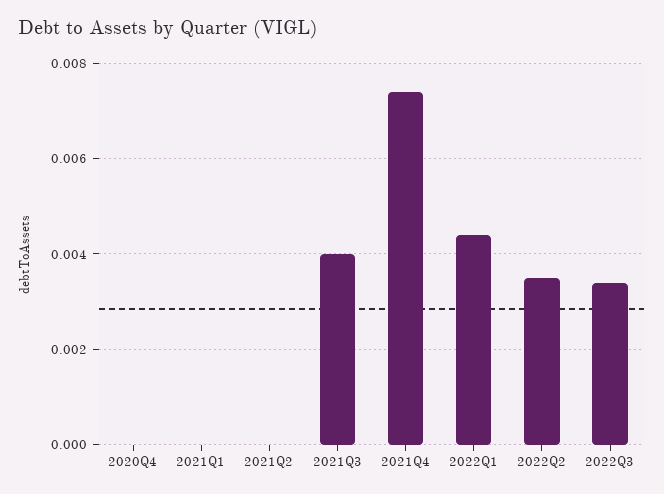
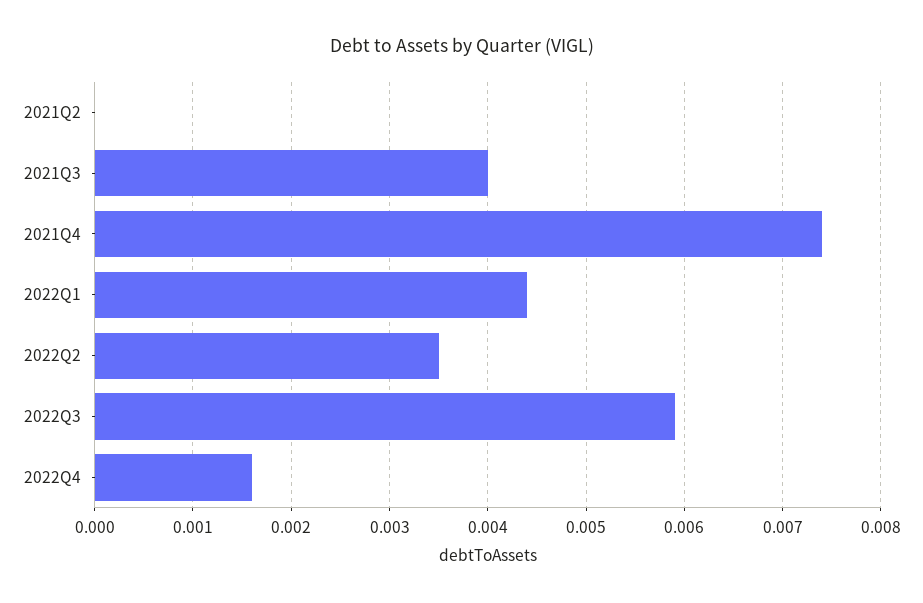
2020Q4: 0 -> none
2021Q1: 0 -> none
2022Q3: 0.0035 -> 0.0059
2022Q4: none -> 0.0016

